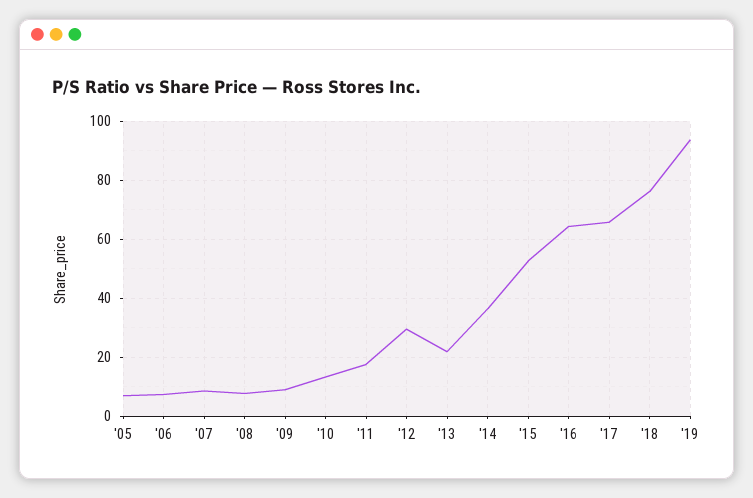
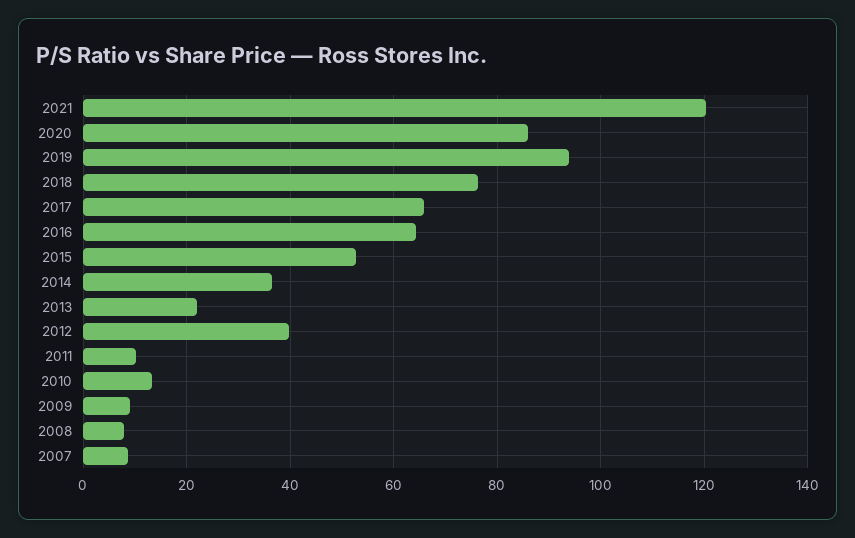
'05: 7.5 -> none
'06: 7.5 -> none
'11: 17.5 -> 10
'12: 30 -> 40
2021: none -> 120
2020: none -> 86

